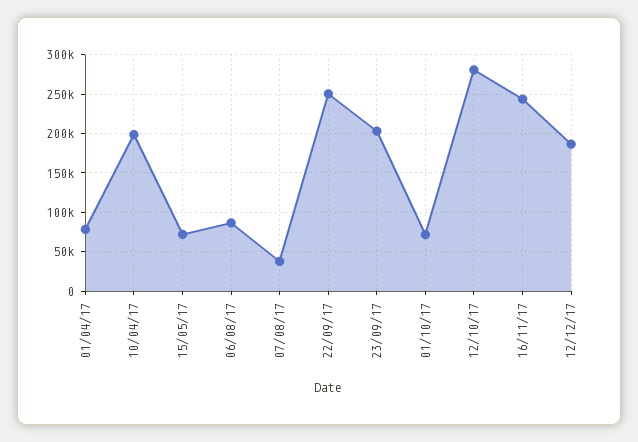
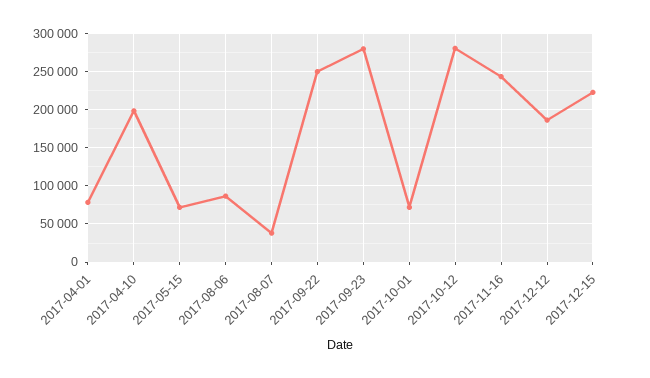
23/09/17: 200000 -> 280000
2017-12-15: none -> 220000

